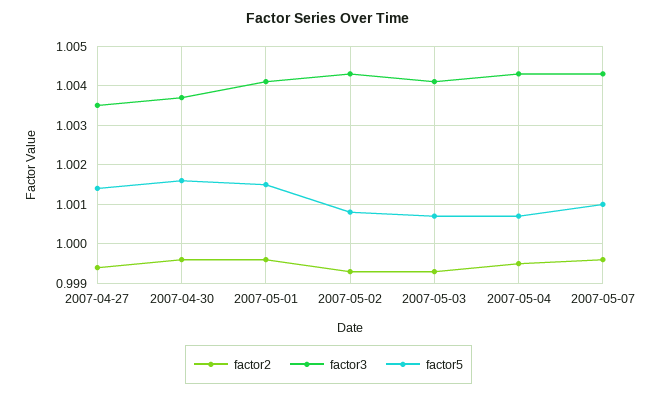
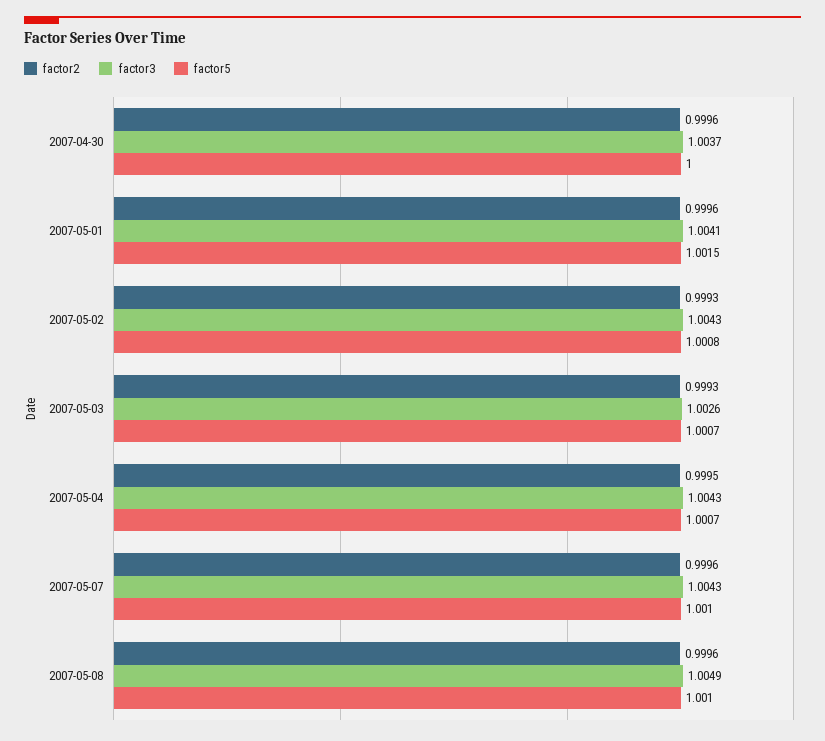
factor2, 2007-04-27: 0.9995 -> none
factor3, 2007-04-27: 1.0035 -> none
factor5, 2007-04-27: 1.0015 -> none
factor5, 2007-04-30: 1.0015 -> 1
factor3, 2007-05-03: 1.004 -> 1.0026
factor2, 2007-05-08: none -> 0.9996
factor3, 2007-05-08: none -> 1.0049
factor5, 2007-05-08: none -> 1.001

